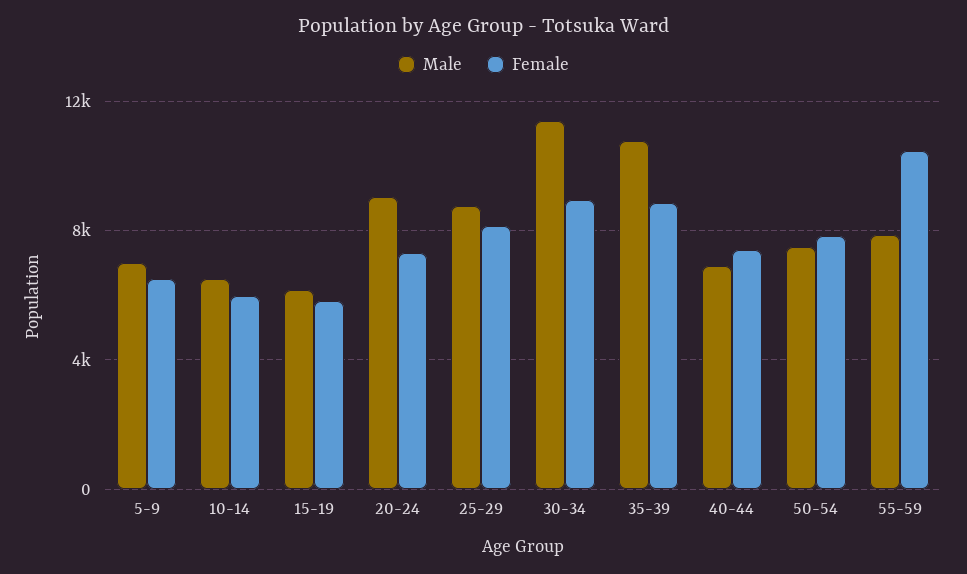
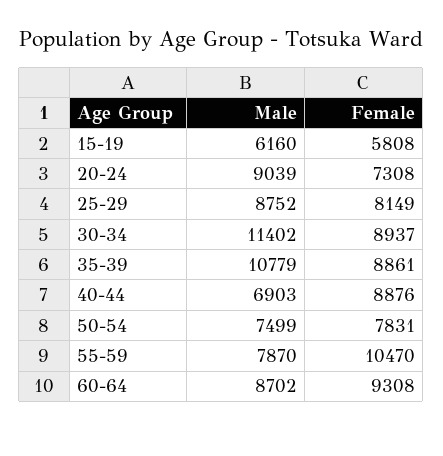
Male, 5-9: 7000 -> none
Female, 5-9: 6500 -> none
Male, 10-14: 6500 -> none
Female, 10-14: 6000 -> none
Female, 40-44: 7500 -> 8876
Male, 60-64: none -> 8702
Female, 60-64: none -> 9308

